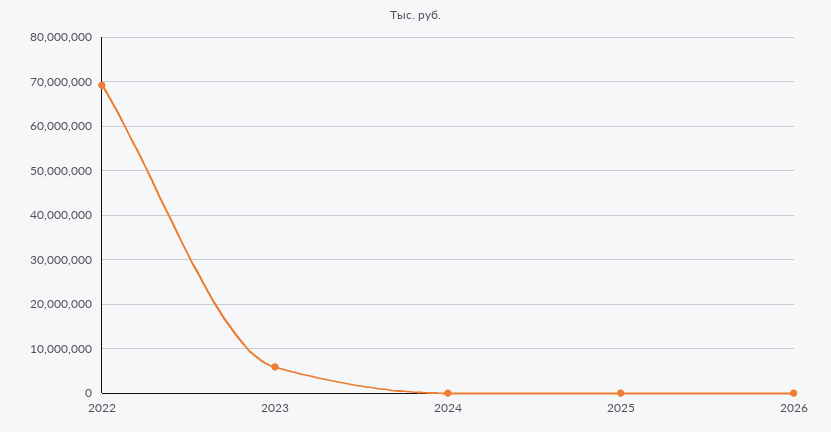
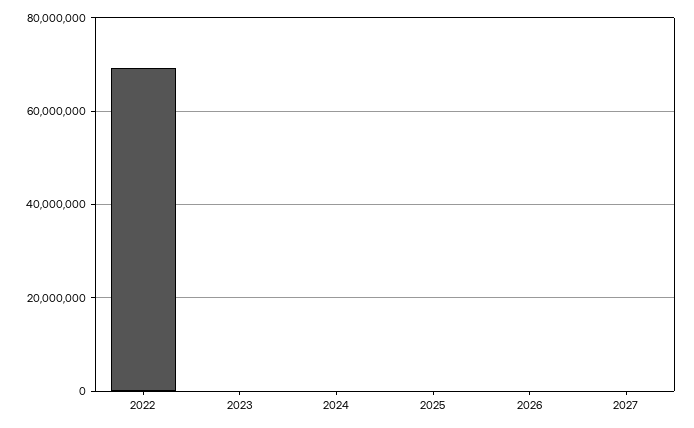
2023: 6000000 -> 0
2027: none -> 0

